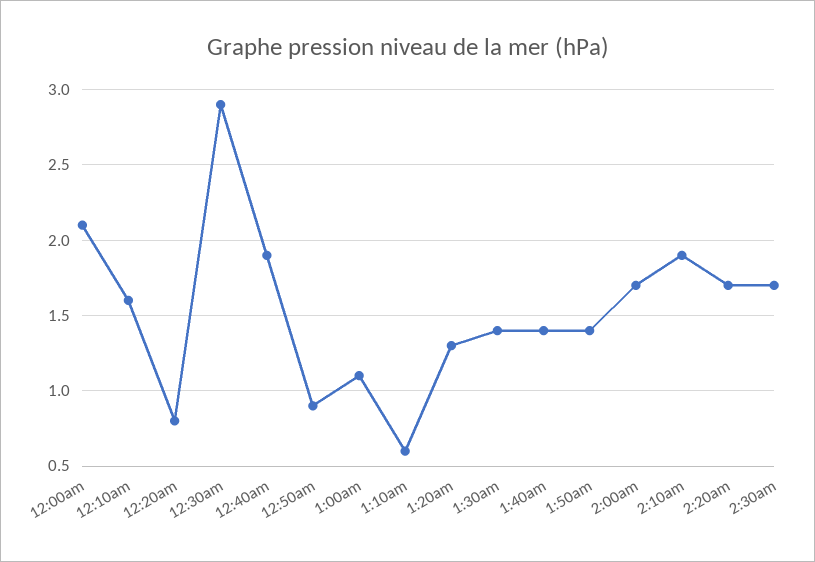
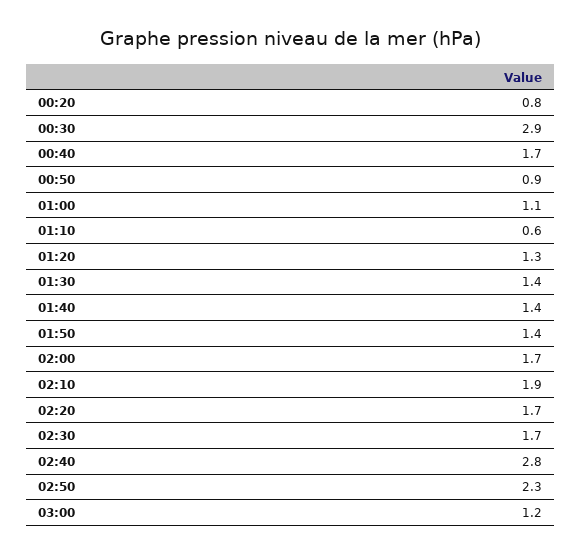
12:00am: 2.1 -> none
12:10am: 1.6 -> none
12:40am: 1.9 -> 1.7
02:40: none -> 2.8
02:50: none -> 2.3
03:00: none -> 1.2

